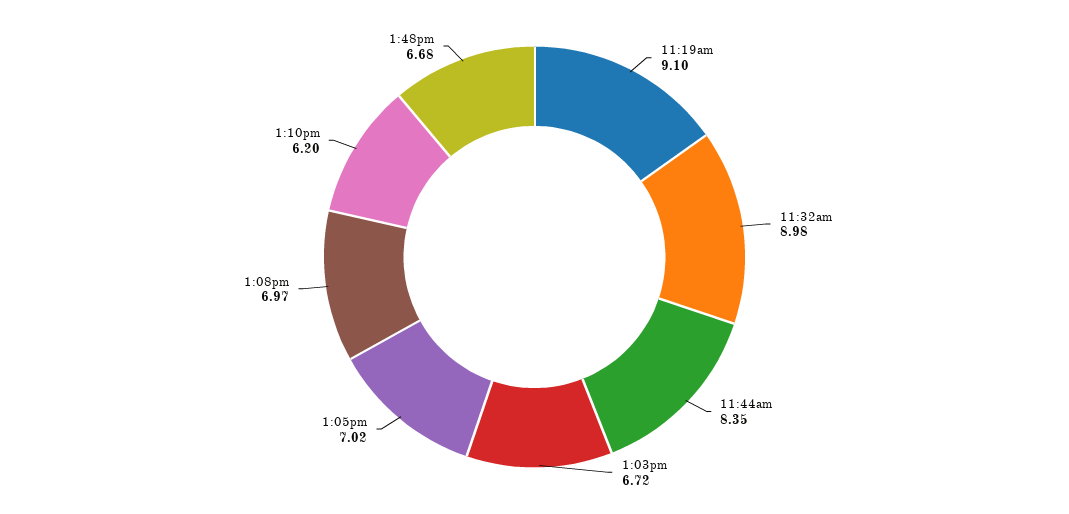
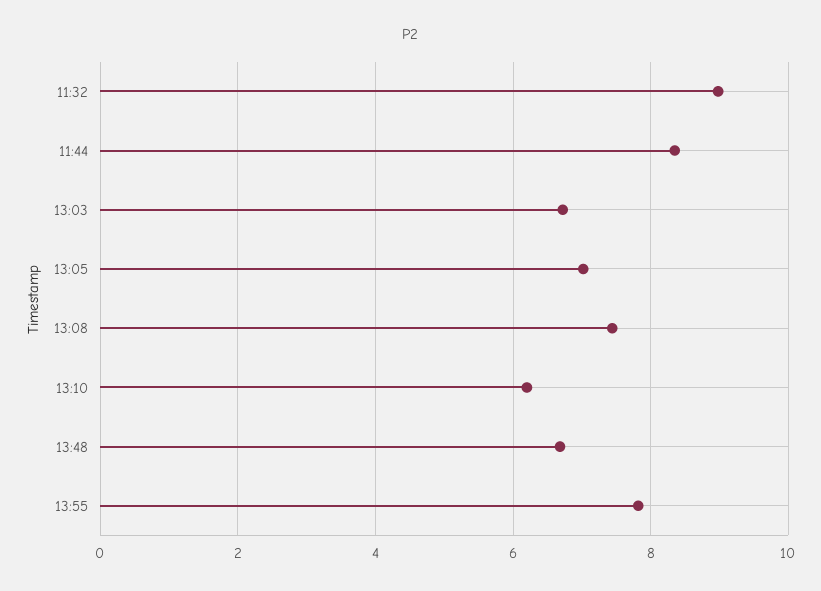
11:19am: 9.1 -> none
1:08pm: 6.97 -> 7.4
13:55: none -> 7.8

